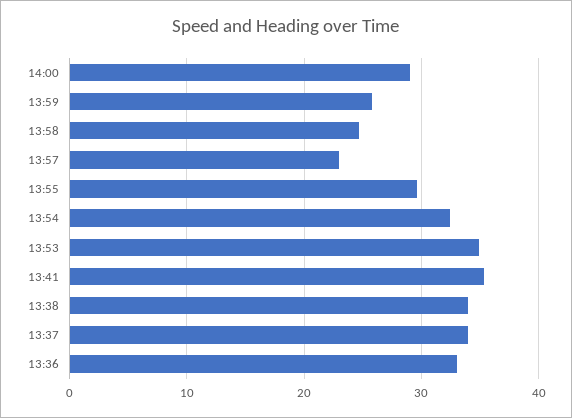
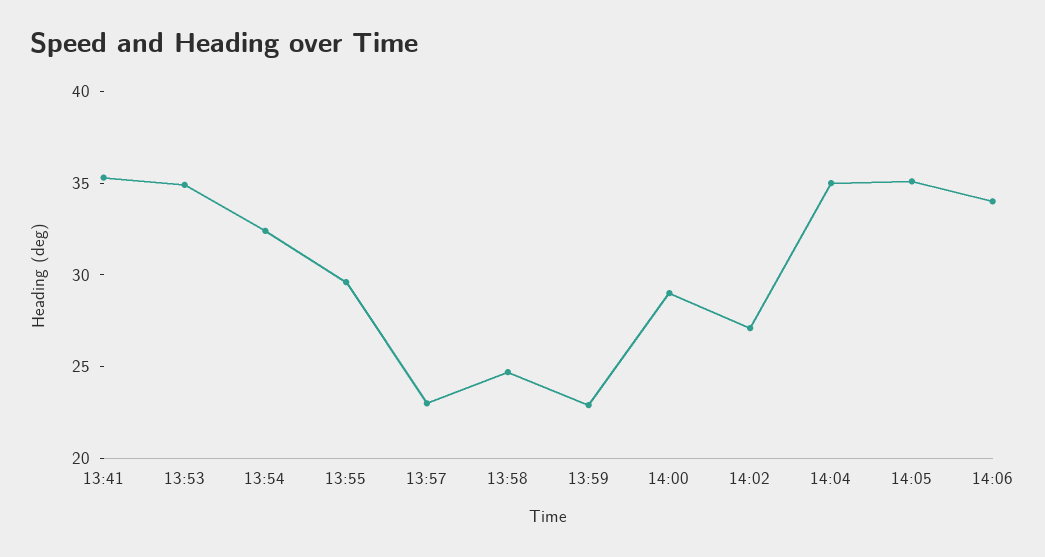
13:59: 26 -> 23
13:38: 34 -> none
13:37: 34 -> none
13:36: 33 -> none
14:02: none -> 27
14:04: none -> 35
14:05: none -> 35
14:06: none -> 34

